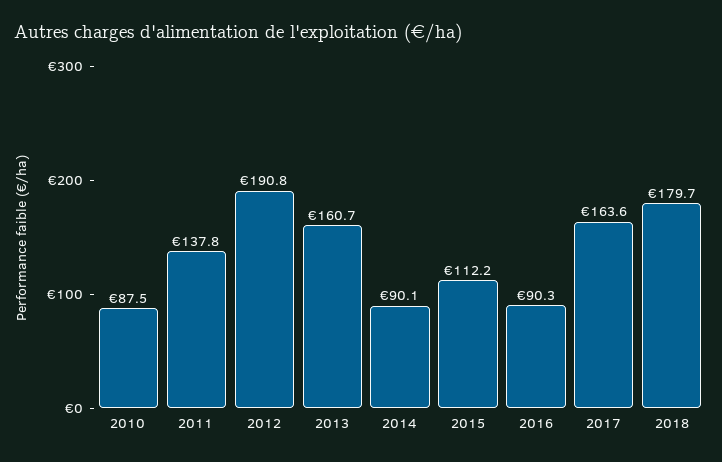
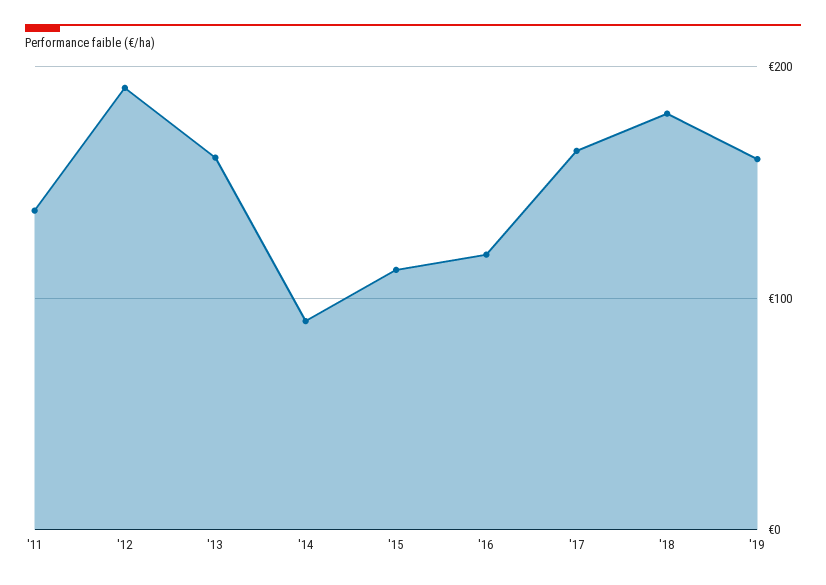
2010: 87.5 -> none
2016: 90.3 -> 120
'19: none -> 160

